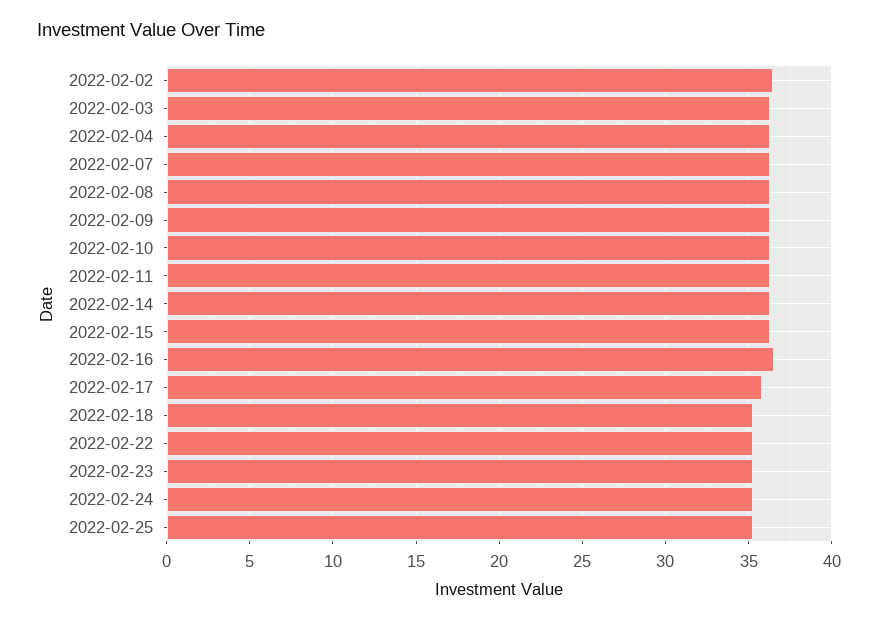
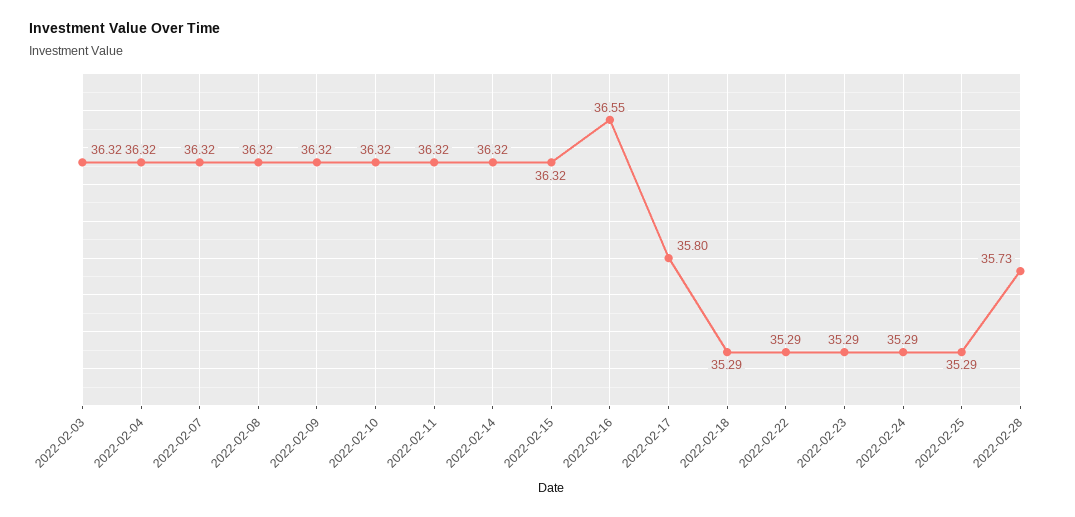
2022-02-02: 36.5 -> none
2022-02-28: none -> 35.73

